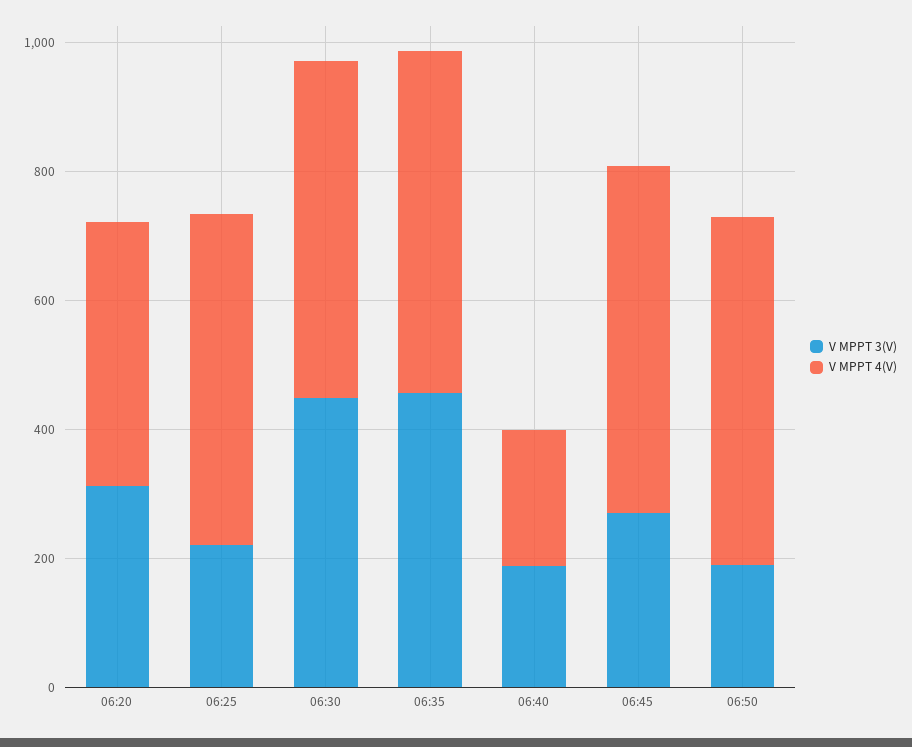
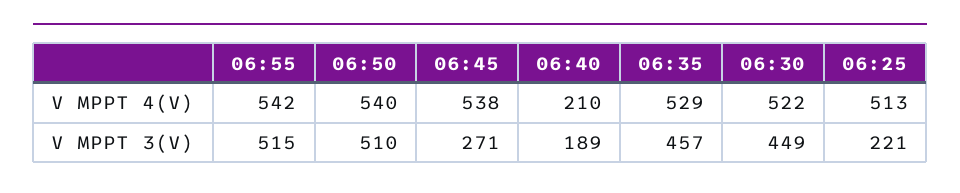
V MPPT 3(V), 06:20: 300 -> none
V MPPT 4(V), 06:20: 400 -> none
V MPPT 3(V), 06:50: 200 -> 510
V MPPT 4(V), 06:55: none -> 542
V MPPT 3(V), 06:55: none -> 515

